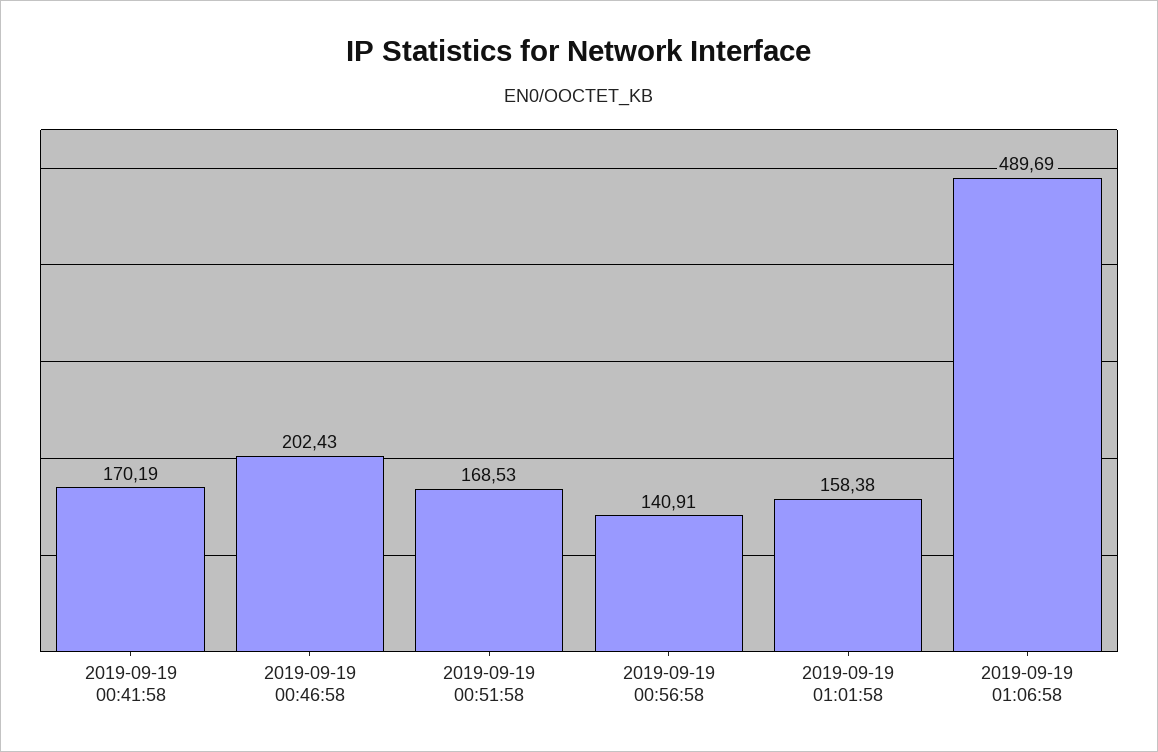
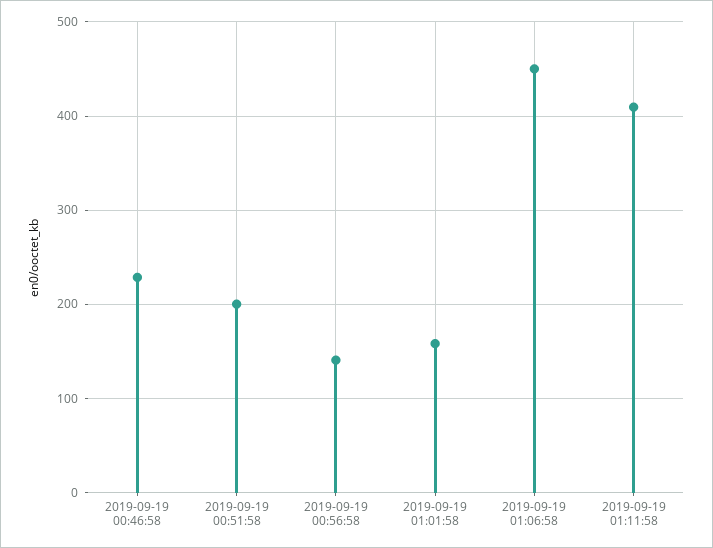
2019-09-19 00:41:58: 170.19 -> none
2019-09-19 00:46:58: 202.43 -> 230
2019-09-19 00:51:58: 168.53 -> 200
2019-09-19 01:06:58: 489.69 -> 450
2019-09-19 01:11:58: none -> 410

